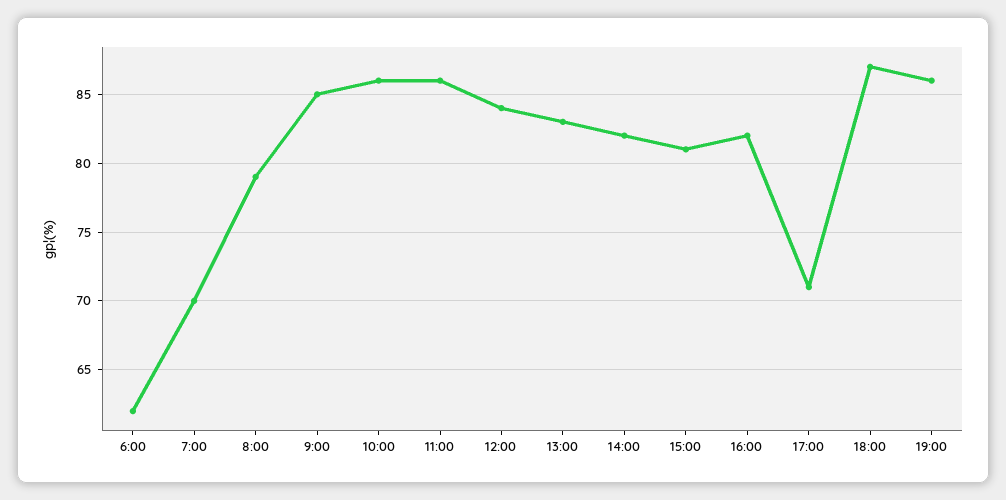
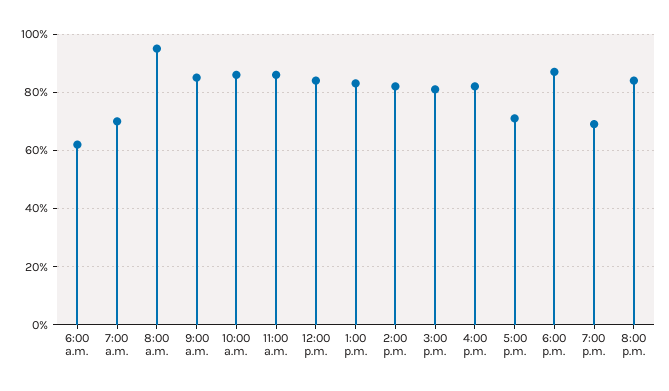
8:00: 79 -> 95
19:00: 86 -> 70
8:00 p.m.: none -> 85

